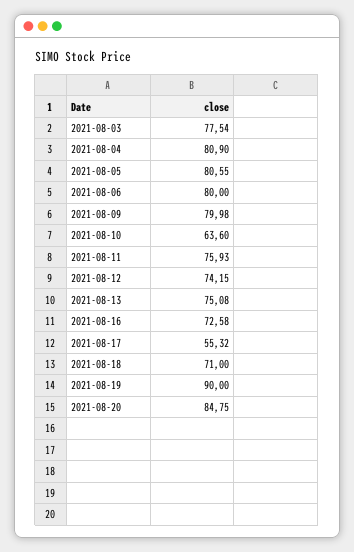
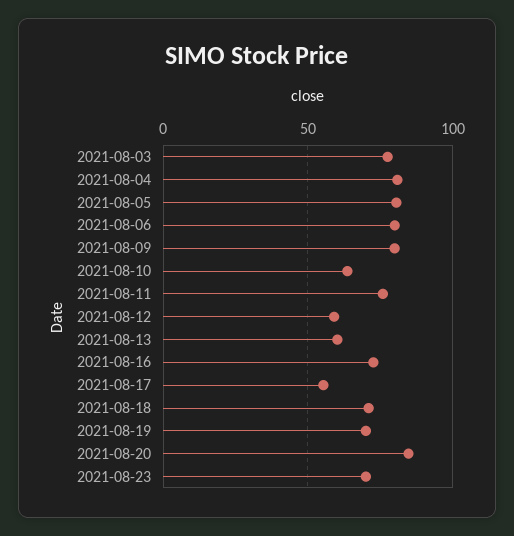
2021-08-12: 74.15 -> 60
2021-08-13: 75.08 -> 60
2021-08-19: 90 -> 70
2021-08-23: none -> 70

